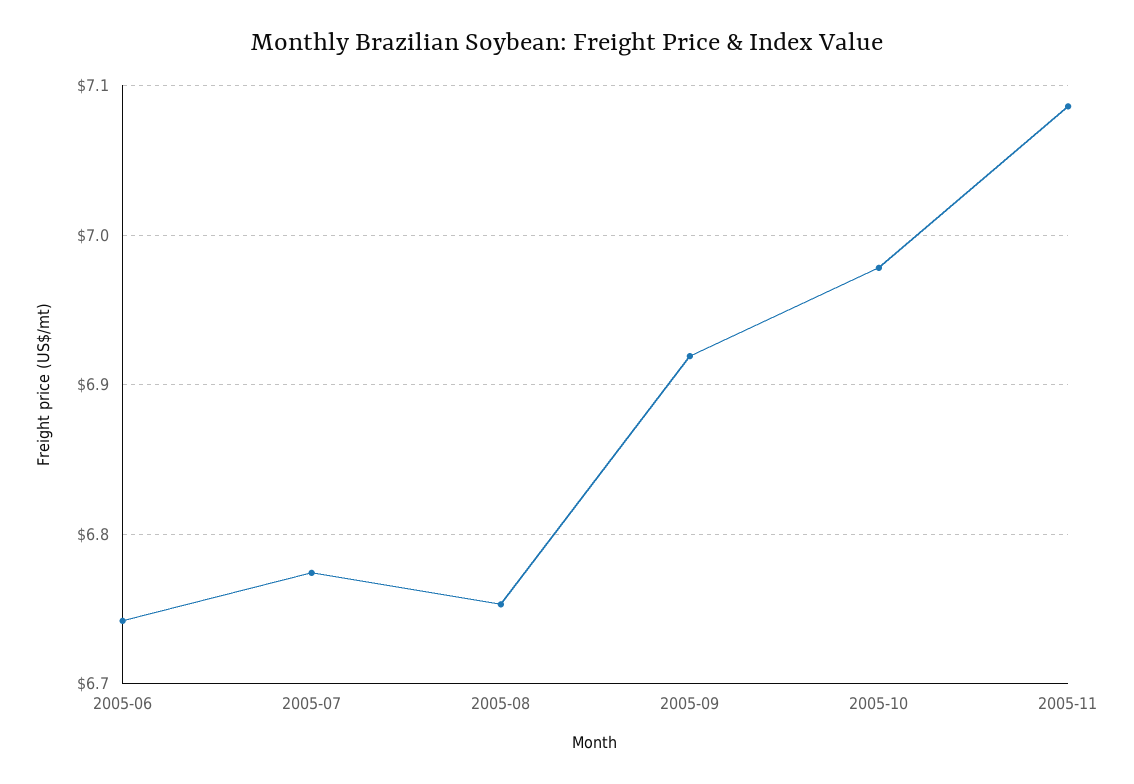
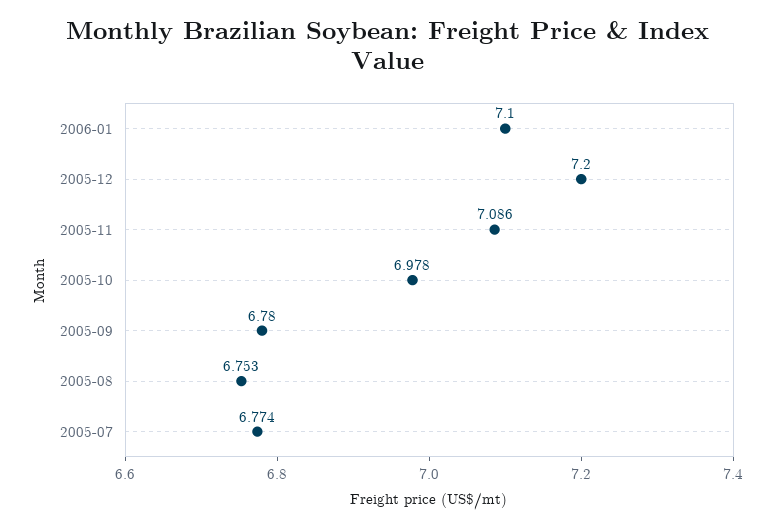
2005-06: 6.74 -> none
2005-09: 6.92 -> 6.78
2006-01: none -> 7.1
2005-12: none -> 7.2

